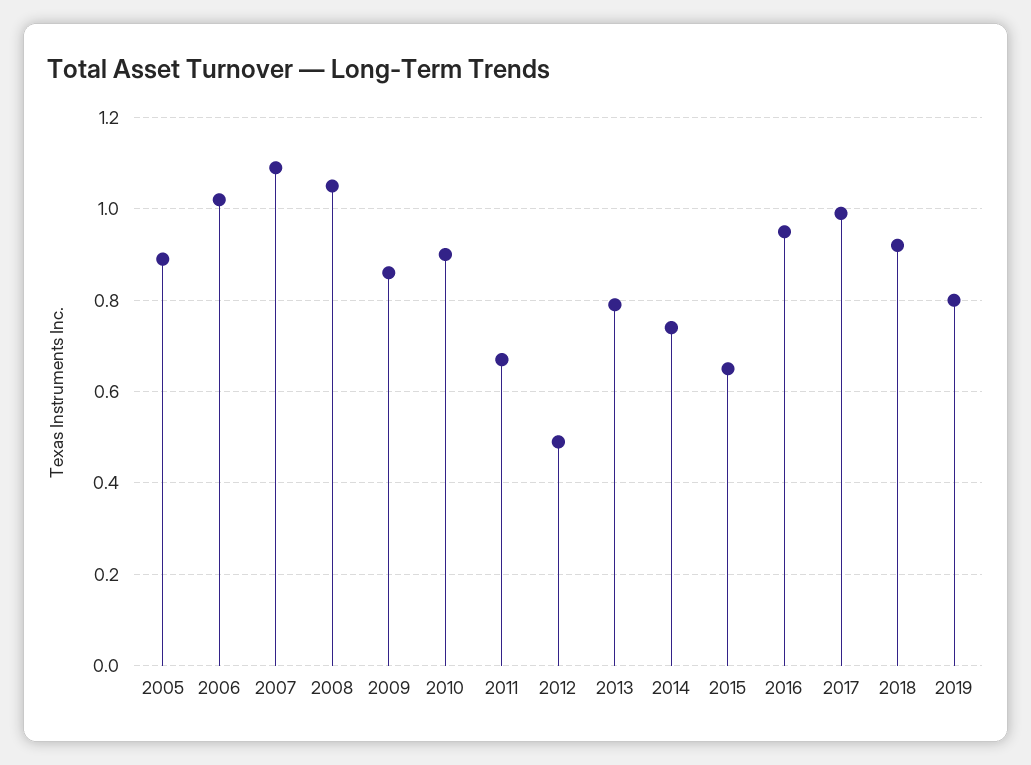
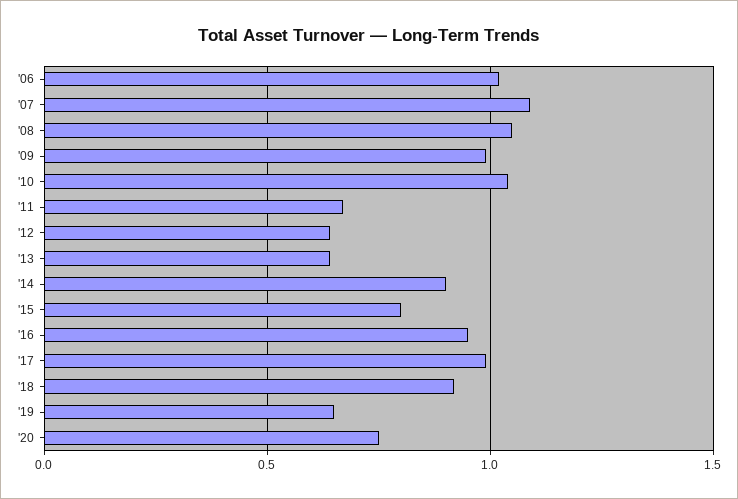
2005: 0.9 -> none
2009: 0.85 -> 1
2010: 0.9 -> 1.05
2012: 0.5 -> 0.65
2013: 0.8 -> 0.65
2014: 0.75 -> 0.9
2015: 0.65 -> 0.8
2019: 0.8 -> 0.65
'20: none -> 0.75

